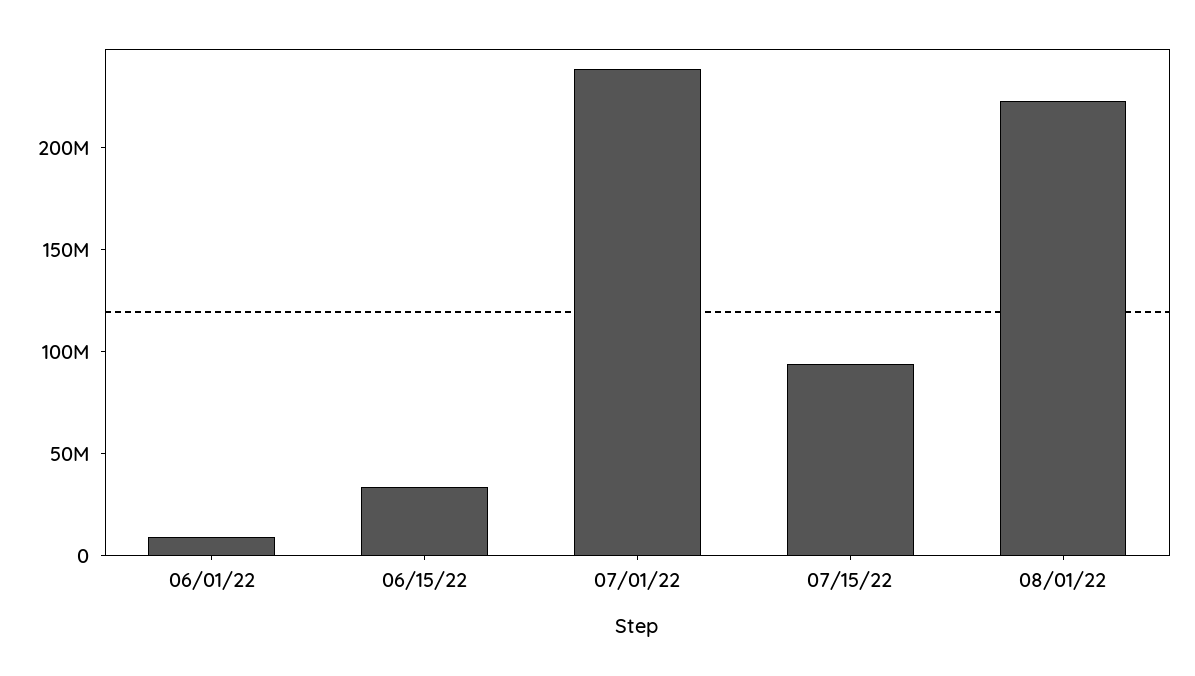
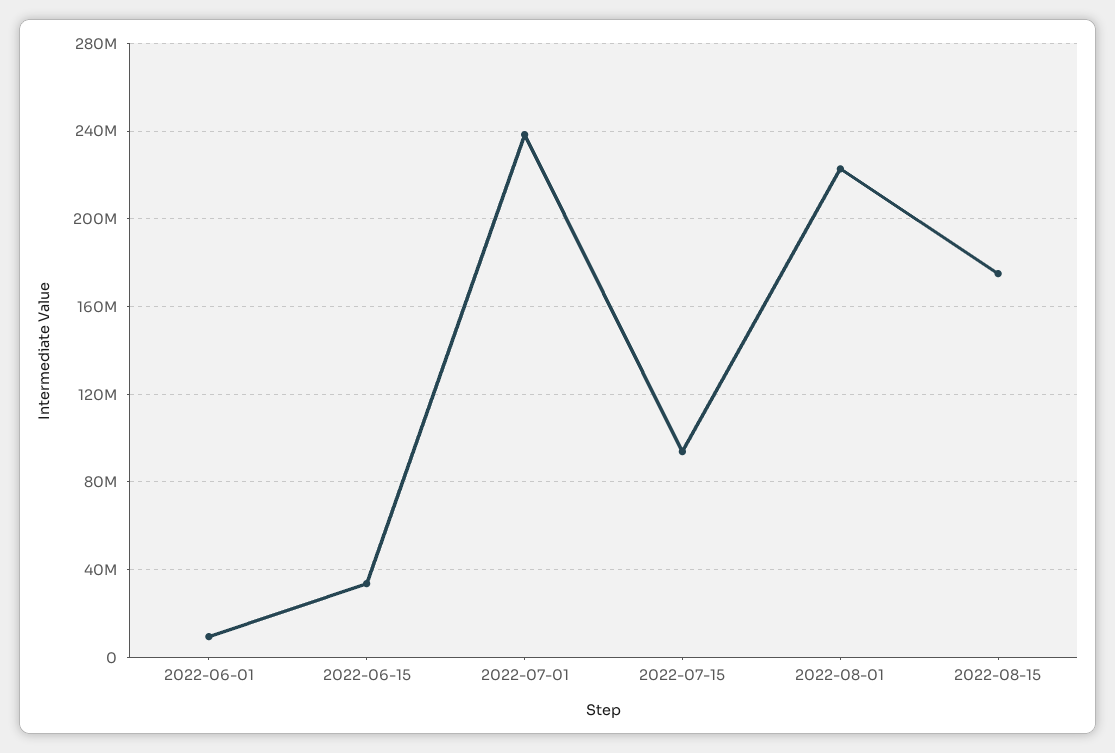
2022-08-15: none -> 175000000

